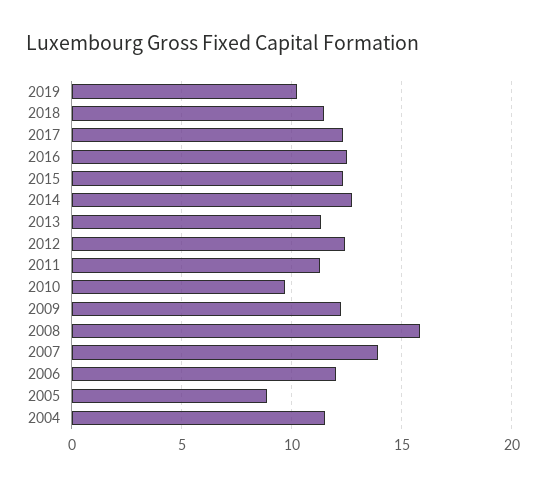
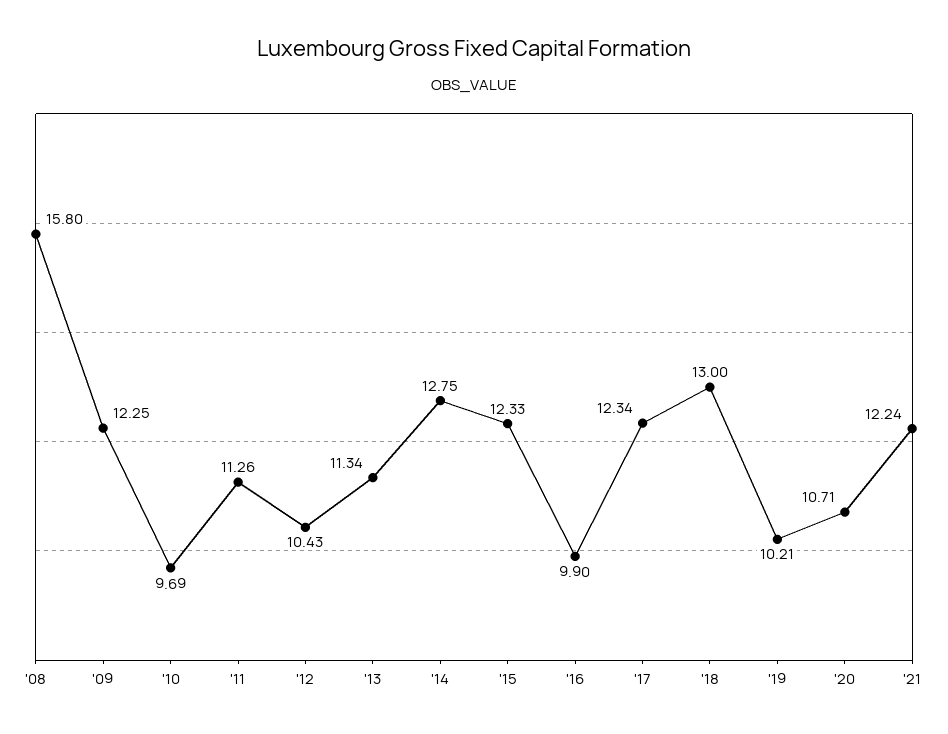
2018: 11.5 -> 13
2016: 12.5 -> 9.9
2012: 12.5 -> 10.43
2007: 14 -> none
2006: 12 -> none
2005: 9 -> none
2004: 11.5 -> none
'20: none -> 10.71
'21: none -> 12.24

